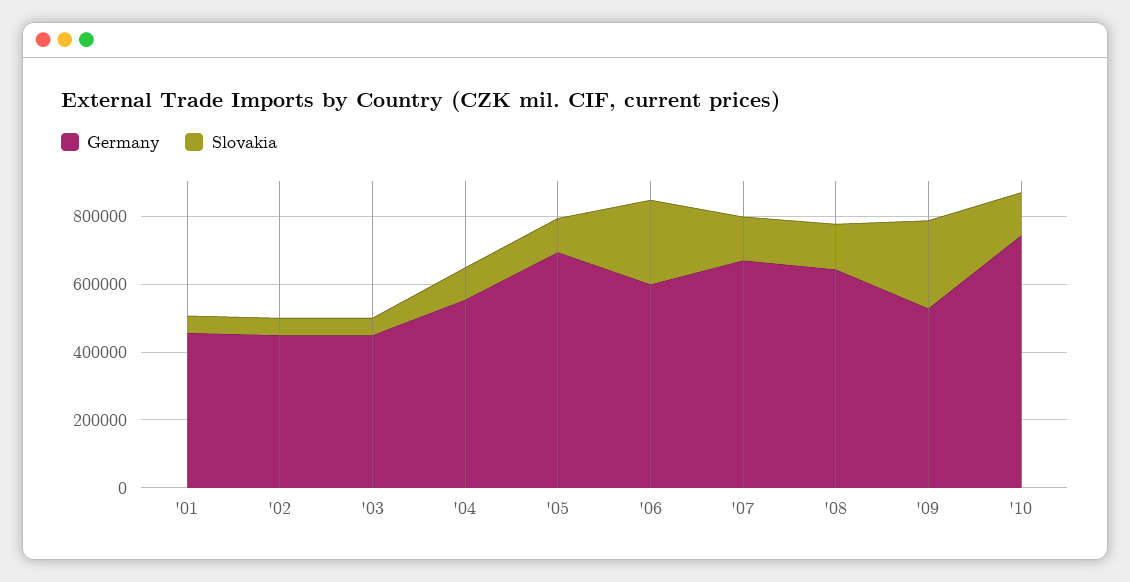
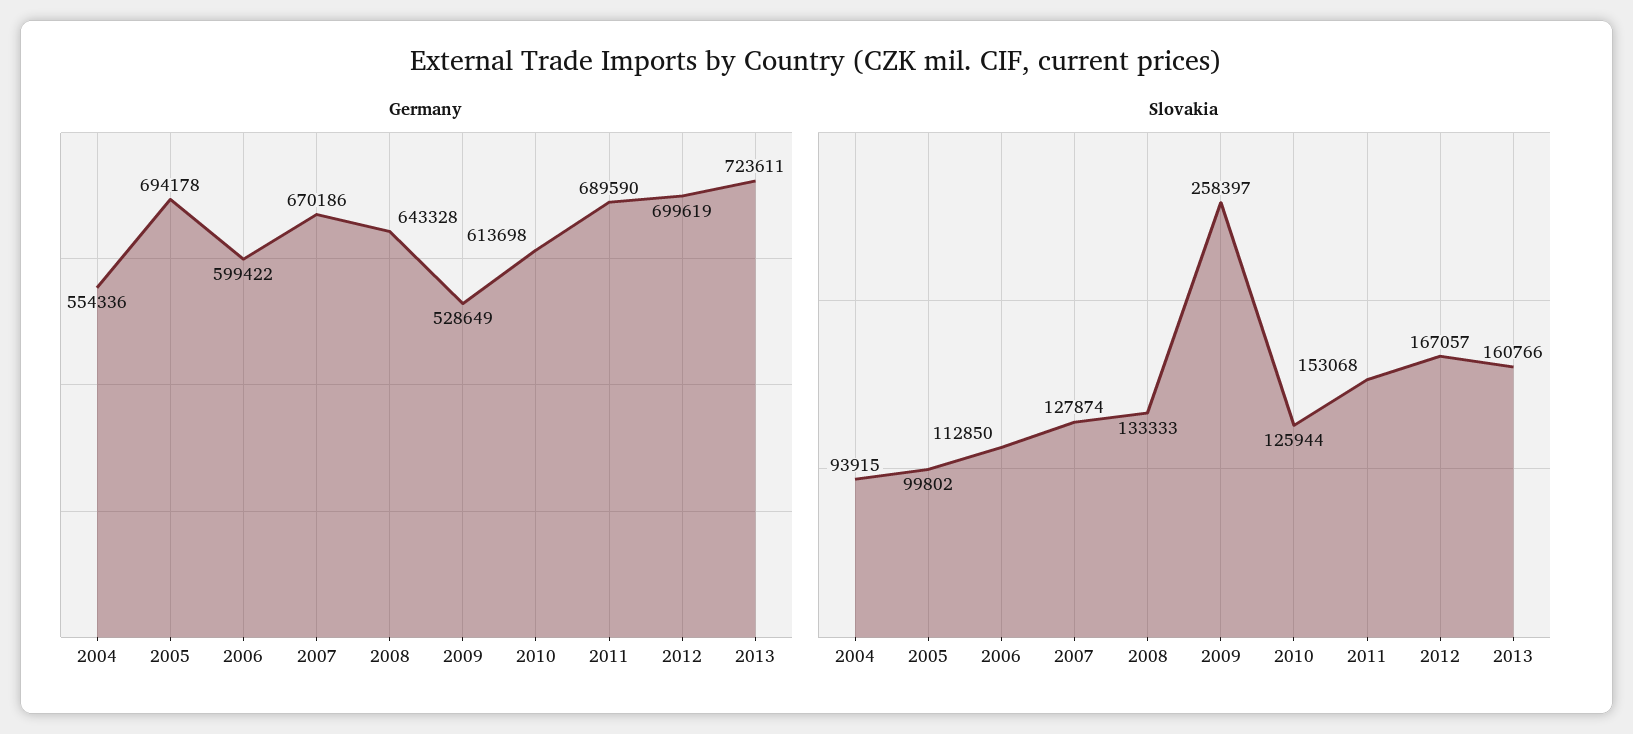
Germany, '01: 450000 -> none
Slovakia, '01: 50000 -> none
Germany, '02: 450000 -> none
Slovakia, '02: 50000 -> none
Germany, '03: 450000 -> none
Slovakia, '03: 50000 -> none
Slovakia, '06: 250000 -> 112850
Germany, '10: 750000 -> 613698
Germany, 2011: none -> 689590
Germany, 2012: none -> 699619
Germany, 2013: none -> 723611
Slovakia, 2011: none -> 153068
Slovakia, 2012: none -> 167057
Slovakia, 2013: none -> 160766

